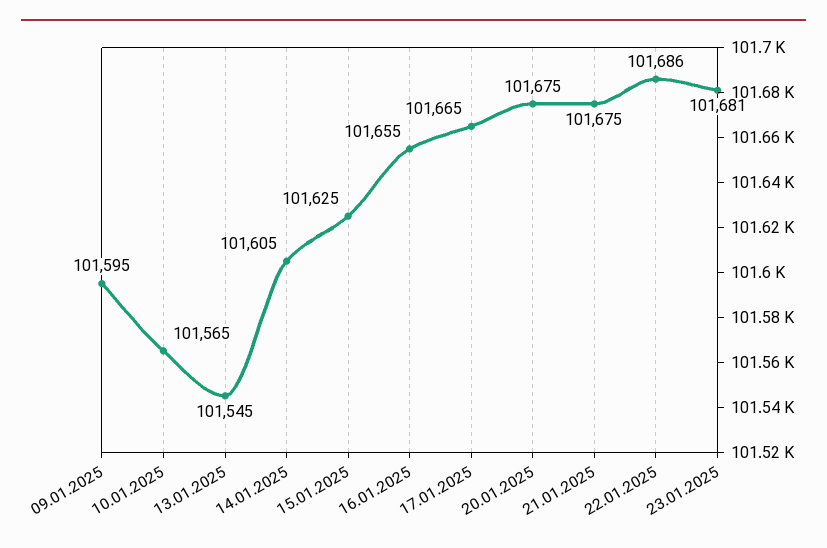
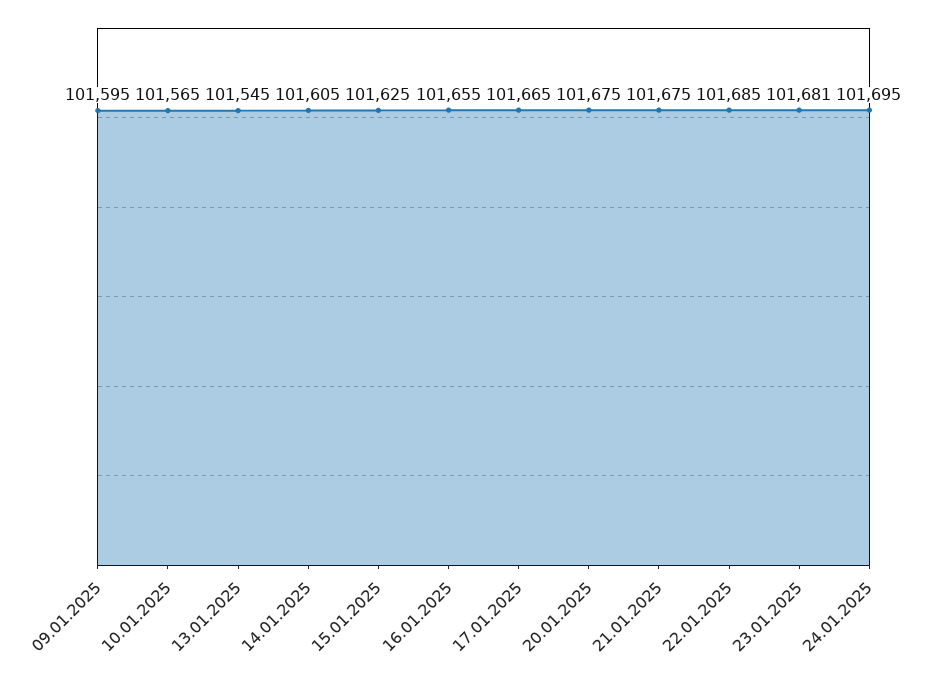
22.01.2025: 101686 -> 101685
24.01.2025: none -> 101695

